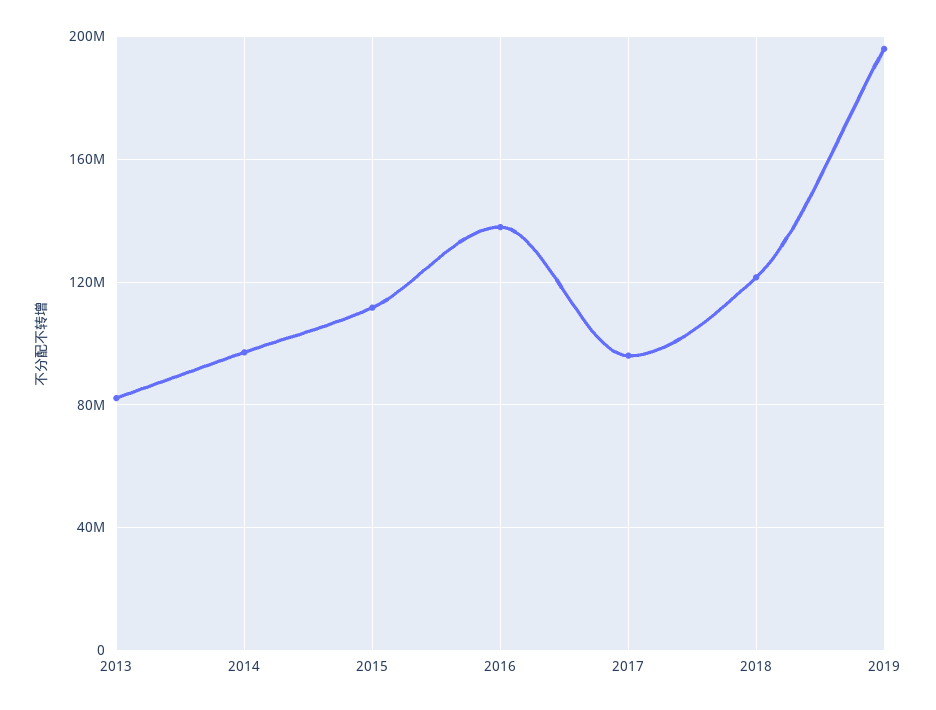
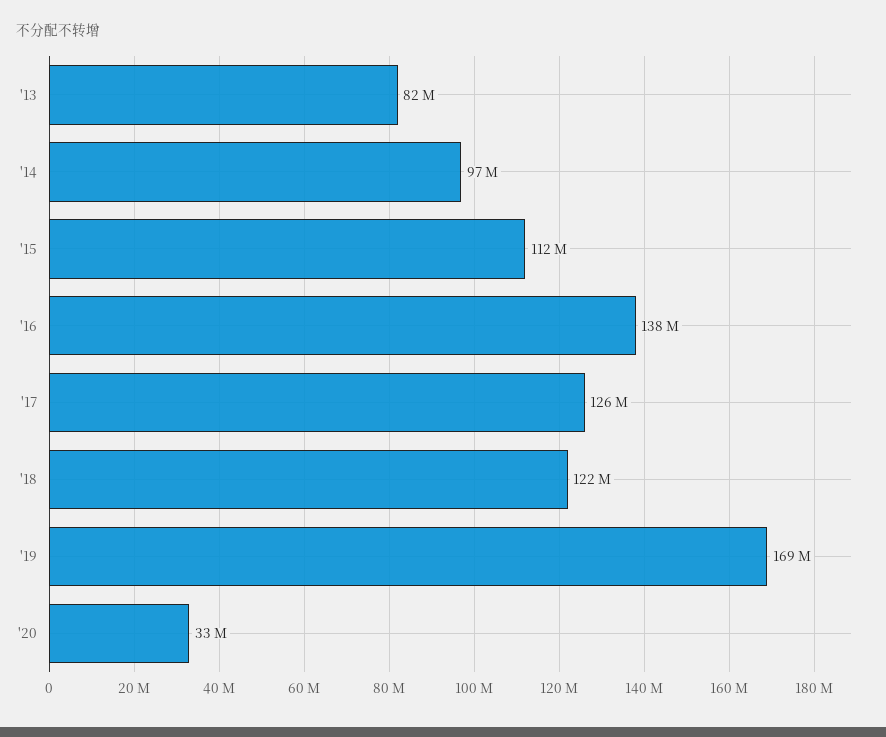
2017: 95000000 -> 126000000
2019: 195000000 -> 169000000
'20: none -> 33000000

